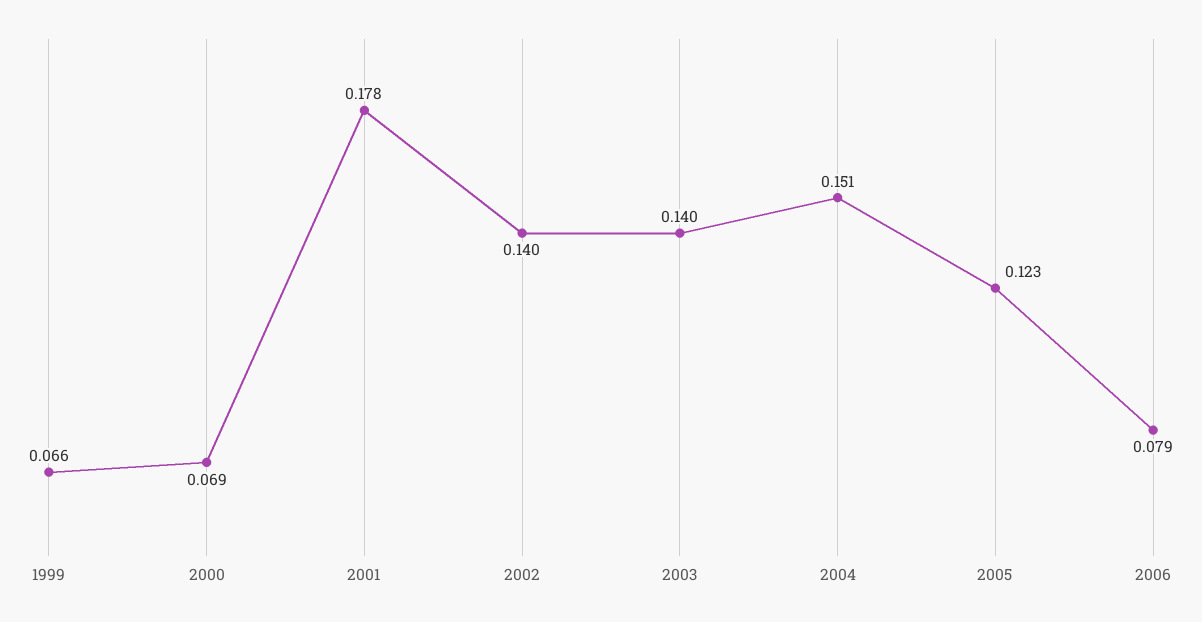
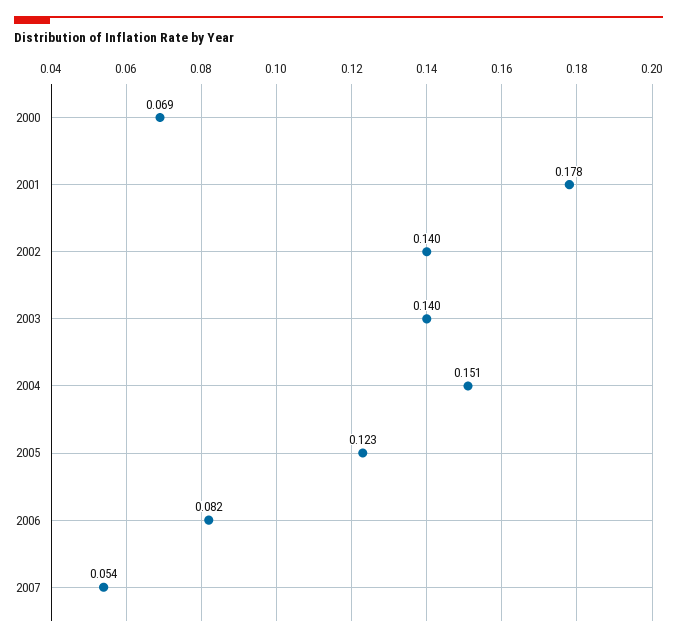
1999: 0.066 -> none
2006: 0.079 -> 0.082
2007: none -> 0.054

